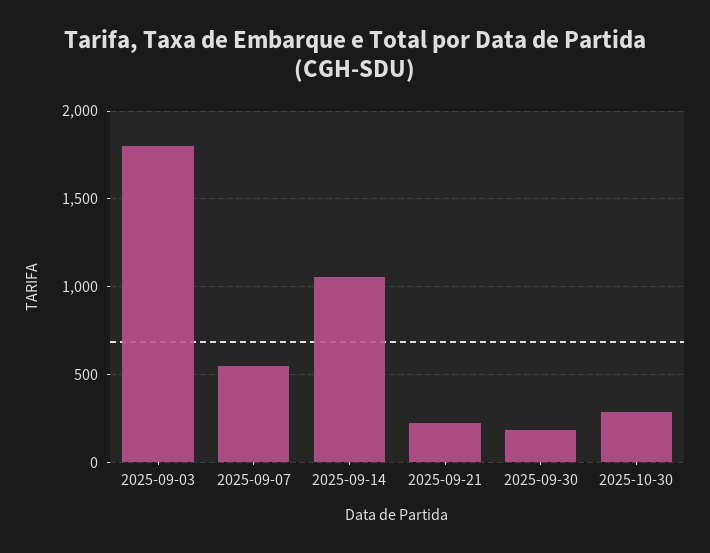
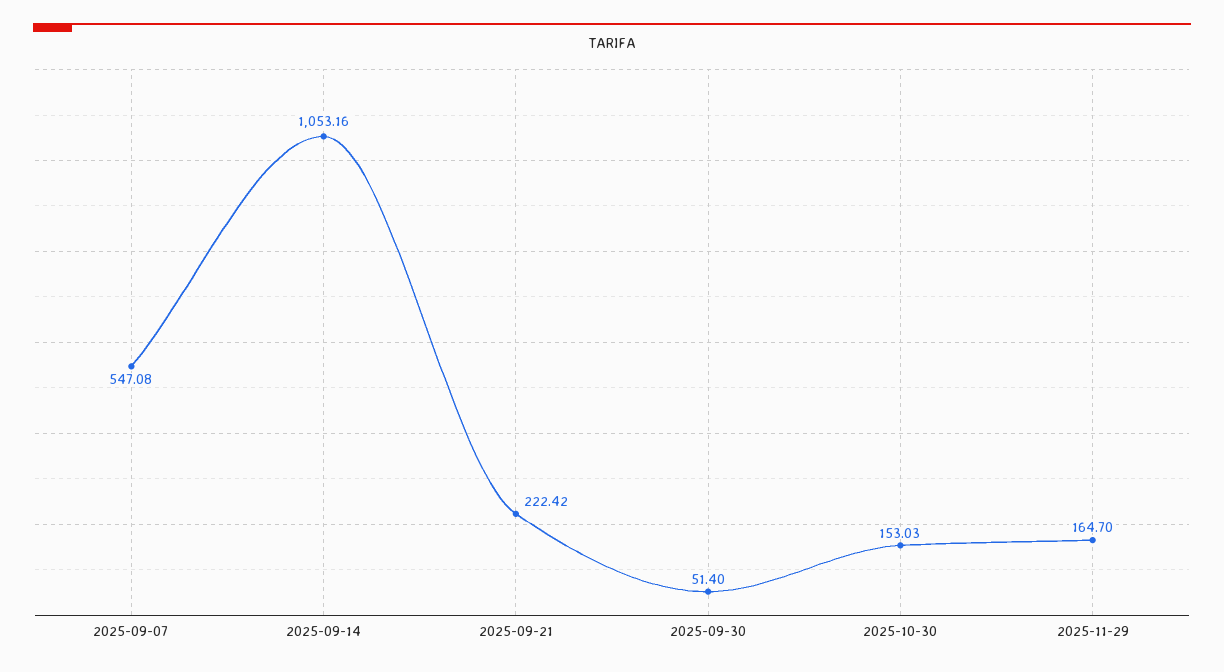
2025-09-03: 1800 -> none
2025-09-30: 200 -> 51.4
2025-10-30: 300 -> 153.03
2025-11-29: none -> 164.7

